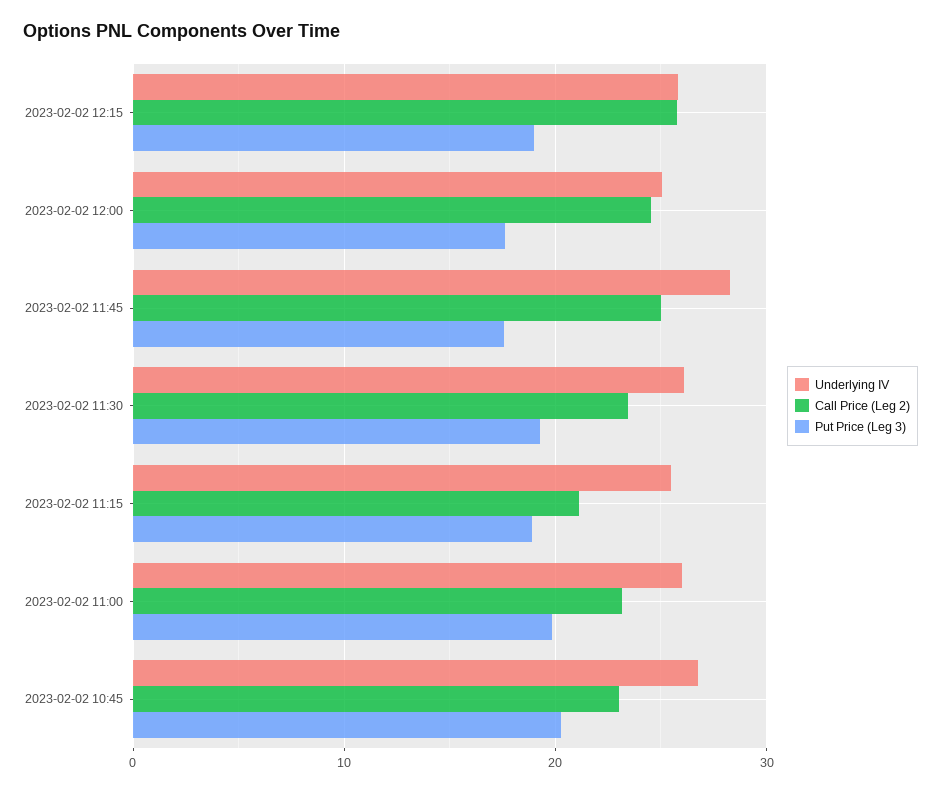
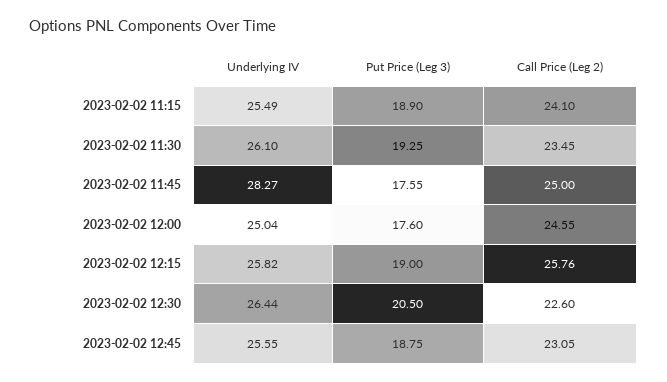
Call Price (Leg 2), 2023-02-02 11:15: 21 -> 24.1
Underlying IV, 2023-02-02 11:00: 26 -> none
Call Price (Leg 2), 2023-02-02 11:00: 23 -> none
Put Price (Leg 3), 2023-02-02 11:00: 20 -> none
Underlying IV, 2023-02-02 10:45: 27 -> none
Call Price (Leg 2), 2023-02-02 10:45: 23 -> none
Put Price (Leg 3), 2023-02-02 10:45: 20 -> none
Underlying IV, 2023-02-02 12:30: none -> 26.44
Put Price (Leg 3), 2023-02-02 12:30: none -> 20.5
Call Price (Leg 2), 2023-02-02 12:30: none -> 22.6
Underlying IV, 2023-02-02 12:45: none -> 25.55
Put Price (Leg 3), 2023-02-02 12:45: none -> 18.75
Call Price (Leg 2), 2023-02-02 12:45: none -> 23.05

